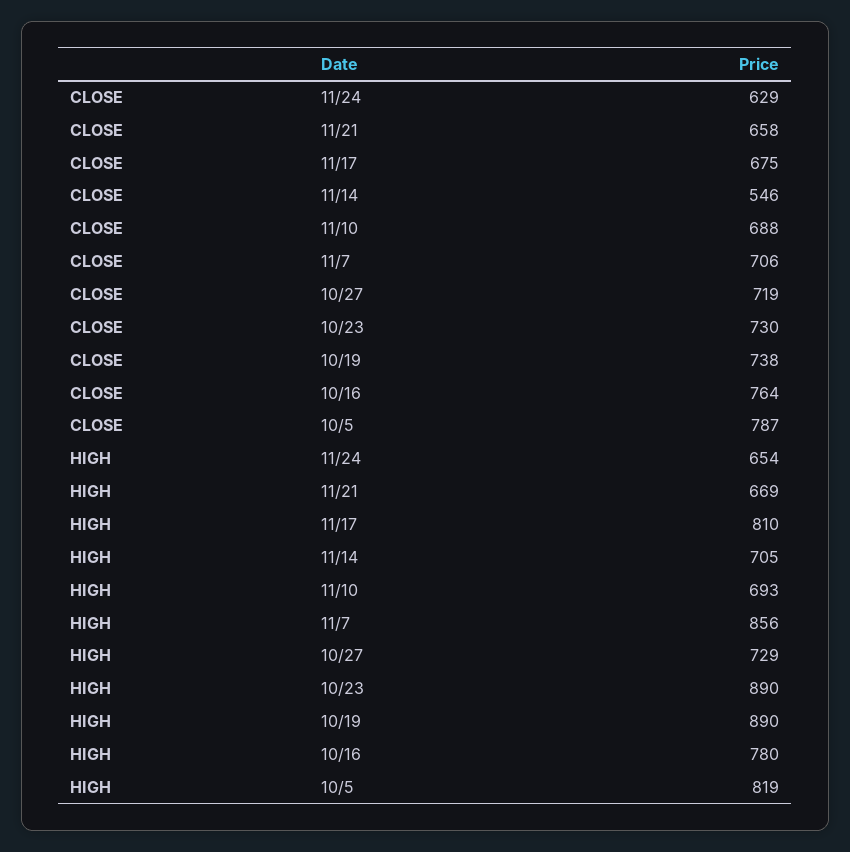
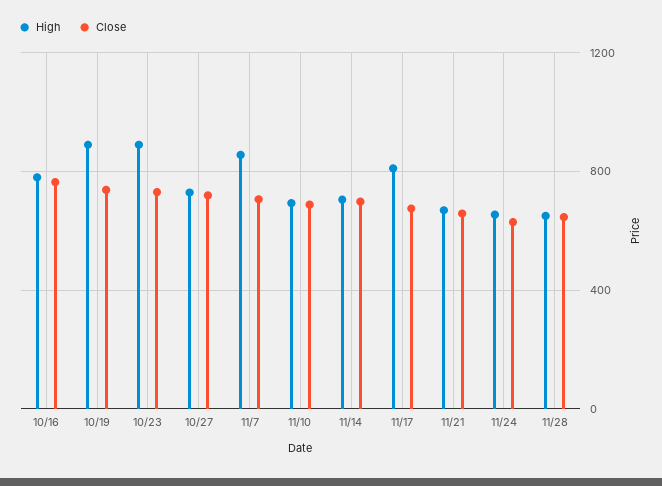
CLOSE, 11/14: 546 -> 700
CLOSE, 10/5: 787 -> none
HIGH, 10/5: 819 -> none
HIGH, 11/28: none -> 650
CLOSE, 11/28: none -> 650

